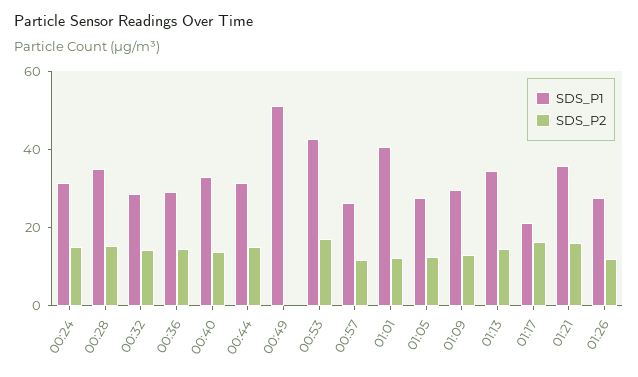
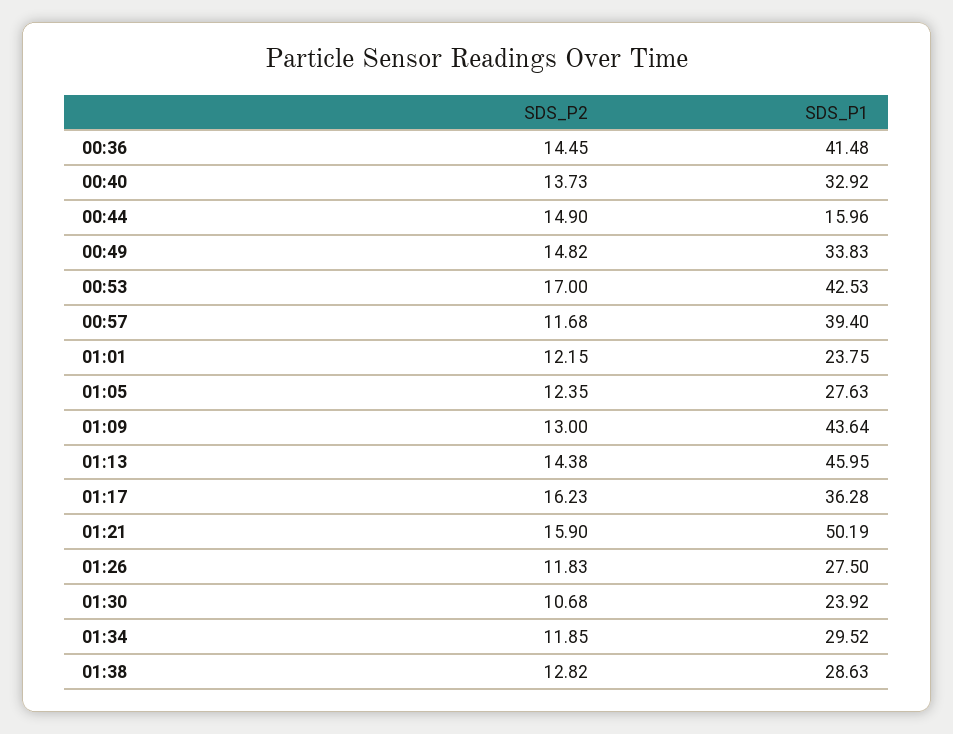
SDS_P1, 00:24: 30 -> none
SDS_P2, 00:24: 15 -> none
SDS_P1, 00:28: 35 -> none
SDS_P2, 00:28: 15 -> none
SDS_P1, 00:32: 30 -> none
SDS_P2, 00:32: 15 -> none
SDS_P1, 00:36: 30 -> 41.48
SDS_P1, 00:44: 30 -> 15.96
SDS_P1, 00:49: 50 -> 33.83
SDS_P2, 00:49: 0 -> 14.82
SDS_P1, 00:57: 25 -> 39.4
SDS_P1, 01:01: 40 -> 23.75
SDS_P1, 01:09: 30 -> 43.64
SDS_P1, 01:13: 35 -> 45.95
SDS_P1, 01:17: 20 -> 36.28
SDS_P1, 01:21: 35 -> 50.19
SDS_P2, 01:30: none -> 10.68
SDS_P1, 01:30: none -> 23.92
SDS_P2, 01:34: none -> 11.85
SDS_P1, 01:34: none -> 29.52
SDS_P2, 01:38: none -> 12.82
SDS_P1, 01:38: none -> 28.63

